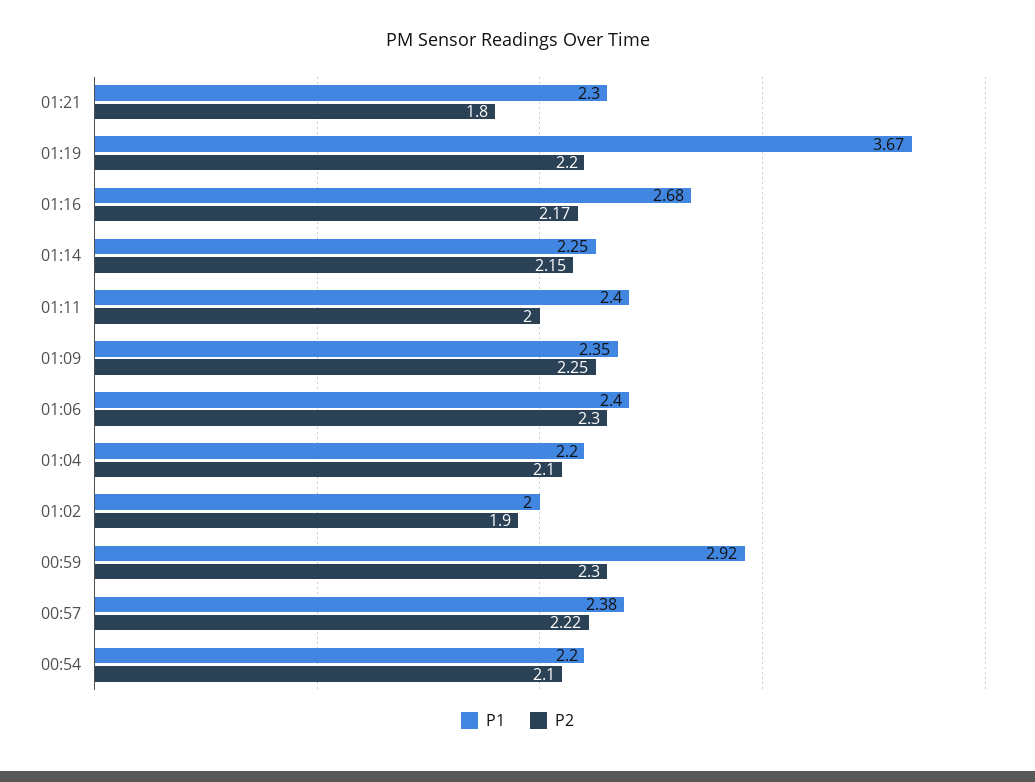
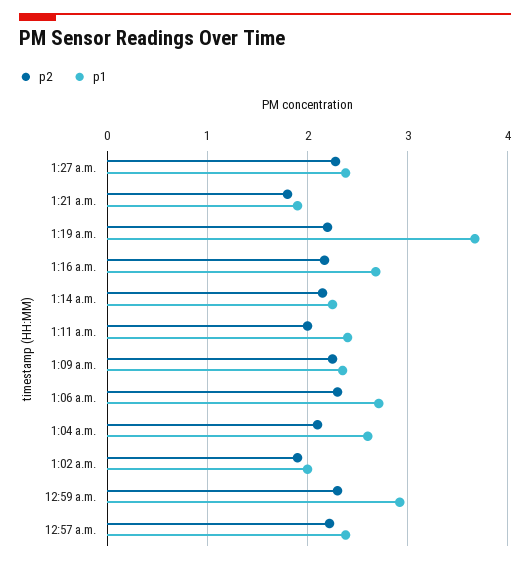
P1, 01:21: 2.3 -> 1.9
P1, 01:06: 2.4 -> 2.7
P1, 01:04: 2.2 -> 2.6
P1, 00:54: 2.2 -> none
P2, 00:54: 2.1 -> none
P2, 1:27 a.m.: none -> 2.3
P1, 1:27 a.m.: none -> 2.4

